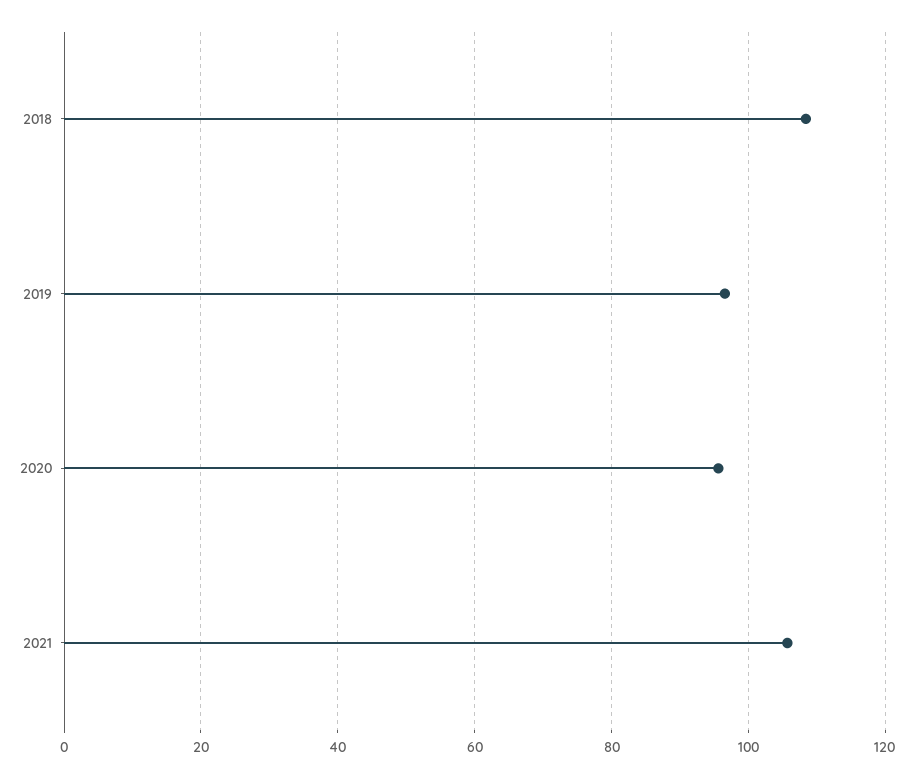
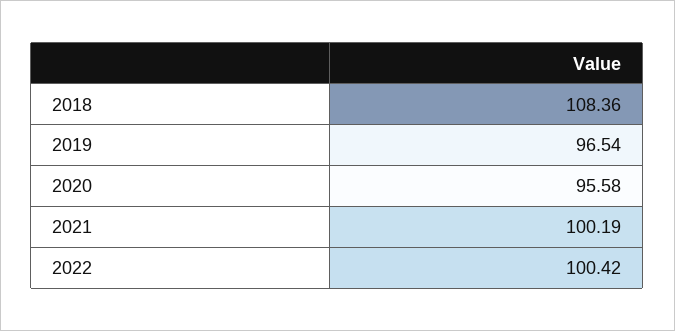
2021: 106 -> 100.19
2022: none -> 100.42

